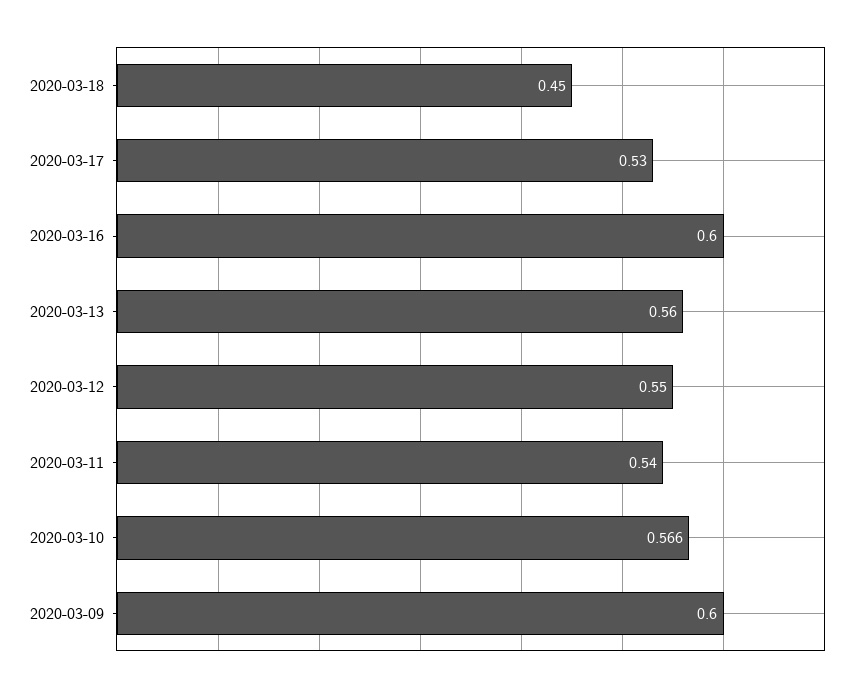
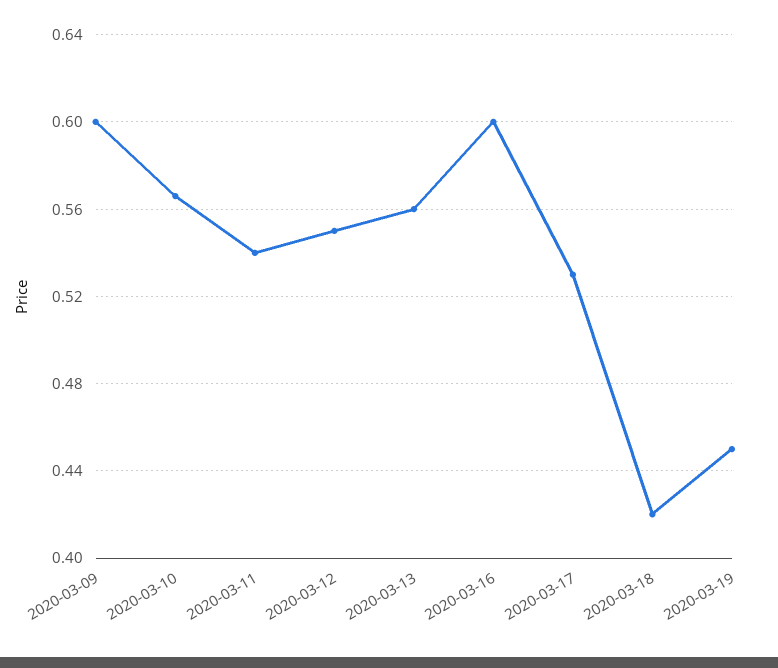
2020-03-18: 0.45 -> 0.42
2020-03-19: none -> 0.45

